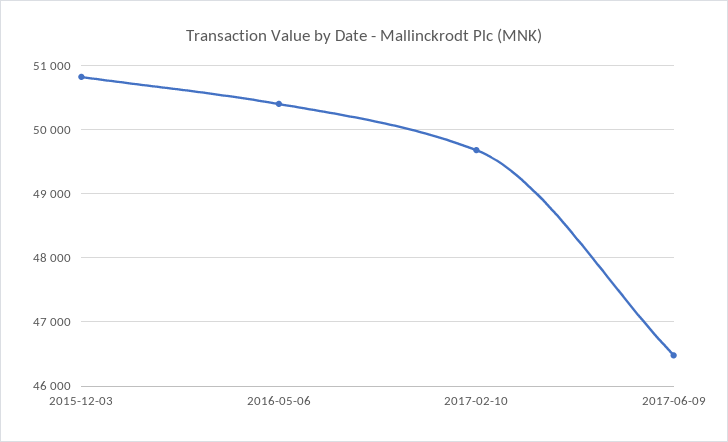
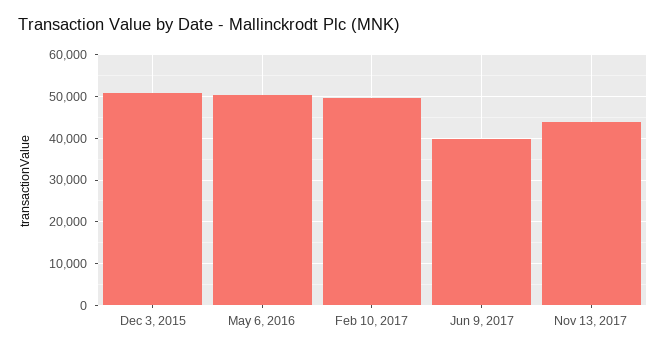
2017-06-09: 46500 -> 40000
Nov 13, 2017: none -> 44000

